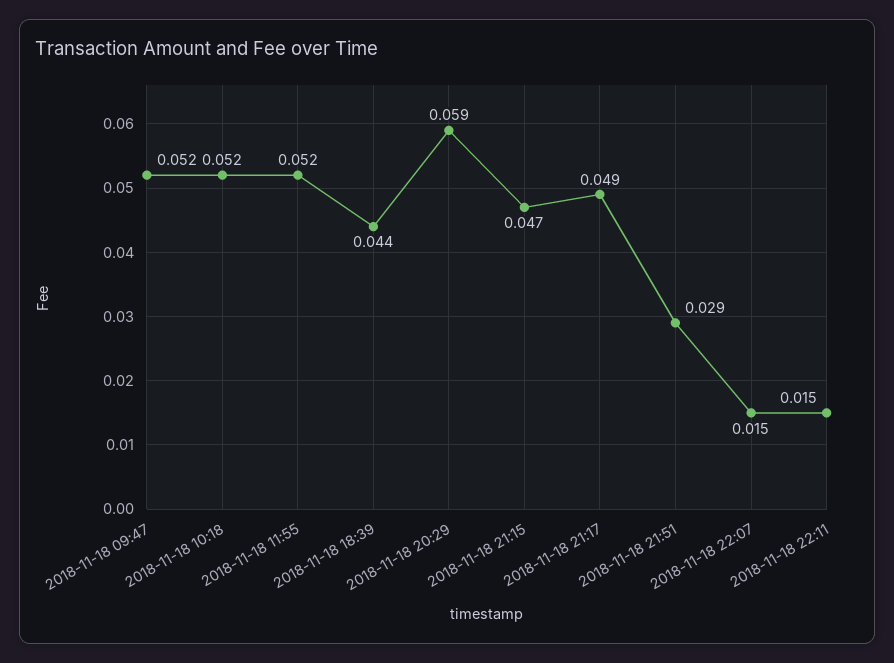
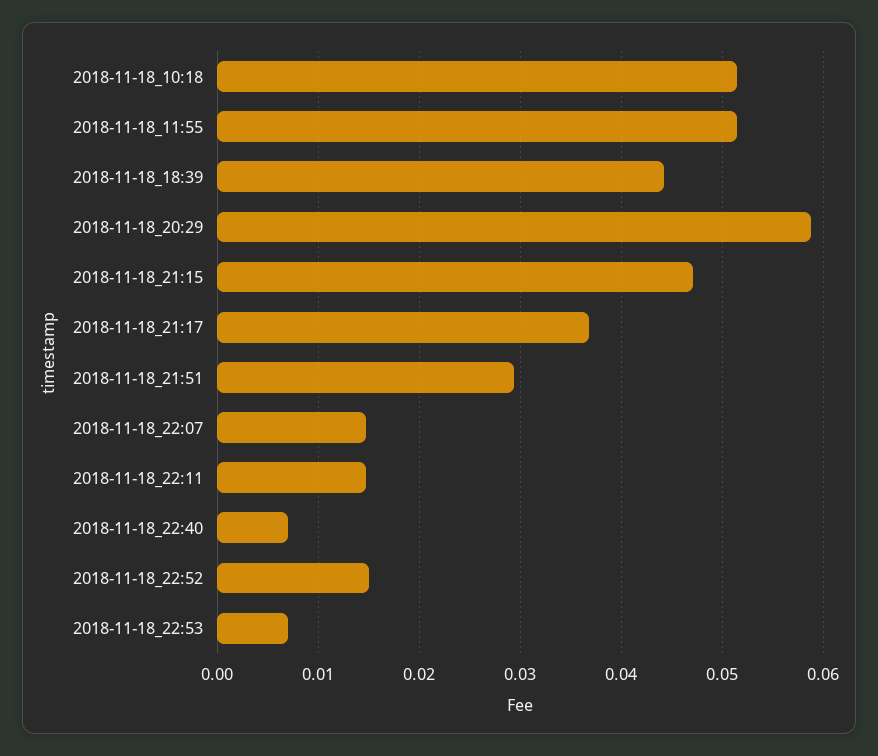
2018-11-18 09:47: 0.052 -> none
2018-11-18 21:17: 0.049 -> 0.037
2018-11-18_22:40: none -> 0.007
2018-11-18_22:52: none -> 0.015
2018-11-18_22:53: none -> 0.007

